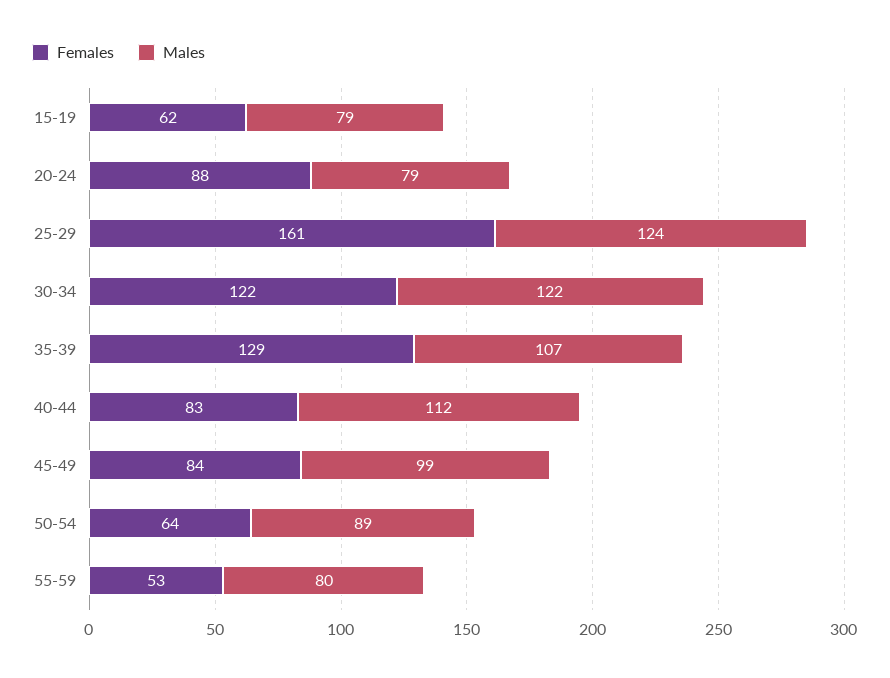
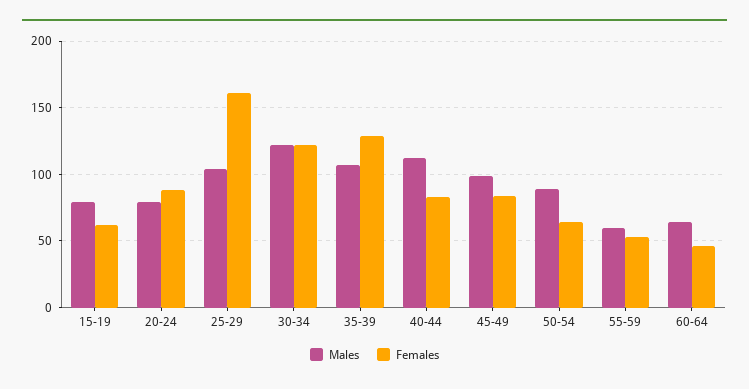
Males, 25-29: 124 -> 105
Males, 55-59: 80 -> 60
Males, 60-64: none -> 65
Females, 60-64: none -> 45

